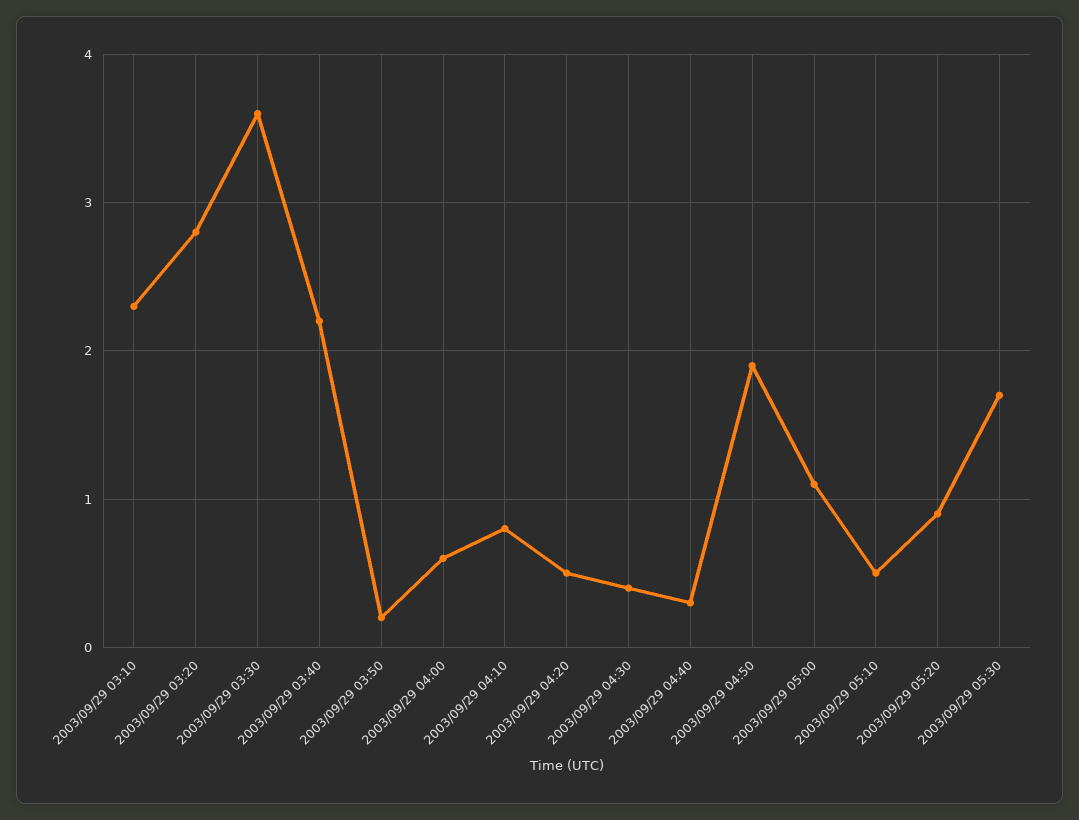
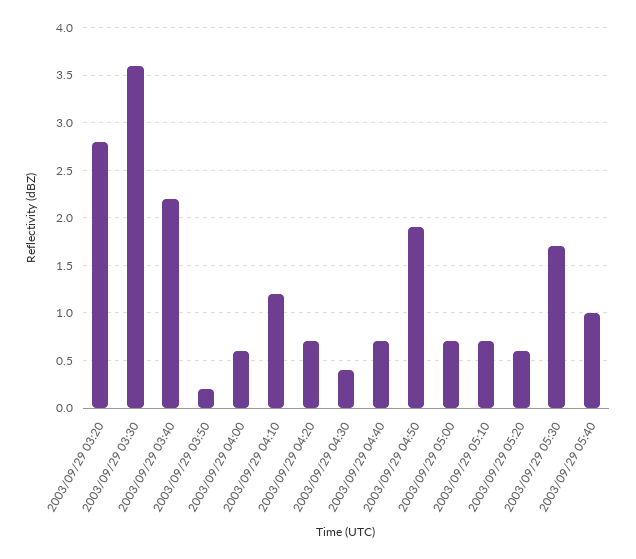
2003/09/29 03:10: 2.3 -> none
2003/09/29 04:10: 0.8 -> 1.2
2003/09/29 04:20: 0.5 -> 0.7
2003/09/29 04:40: 0.3 -> 0.7
2003/09/29 05:00: 1.1 -> 0.7
2003/09/29 05:10: 0.5 -> 0.7
2003/09/29 05:20: 0.9 -> 0.6
2003/09/29 05:40: none -> 1

